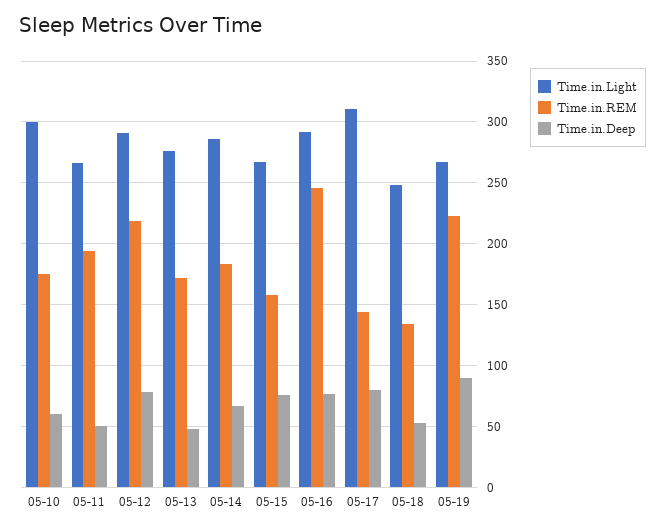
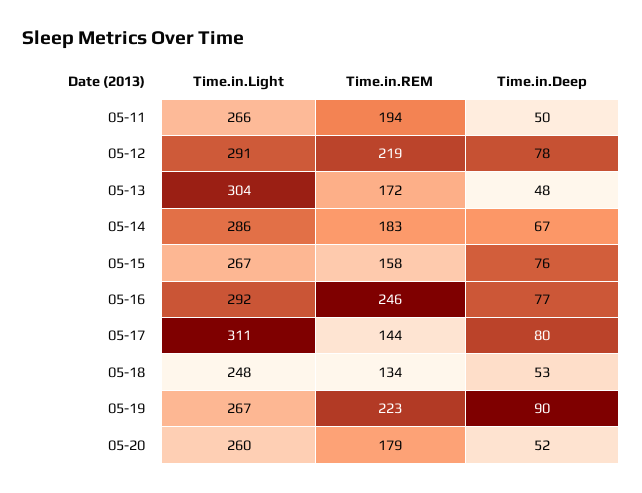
Time.in.Light, 05-10: 300 -> none
Time.in.REM, 05-10: 175 -> none
Time.in.Deep, 05-10: 60 -> none
Time.in.Light, 05-13: 275 -> 304
Time.in.Light, 05-20: none -> 260
Time.in.REM, 05-20: none -> 179
Time.in.Deep, 05-20: none -> 52

